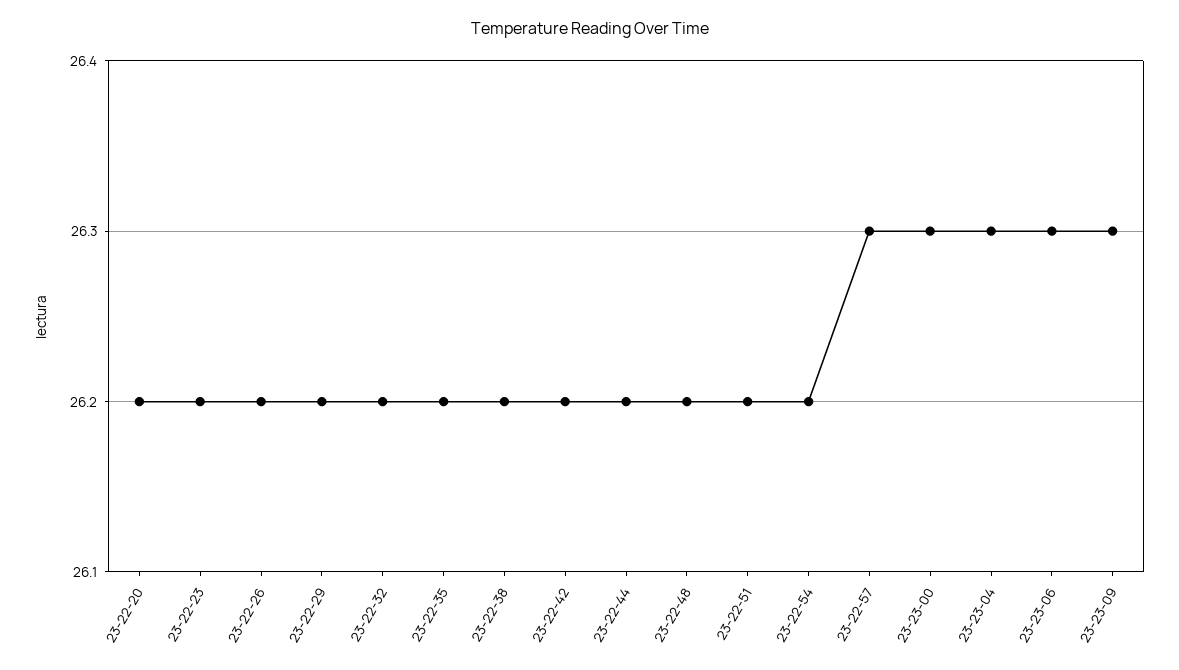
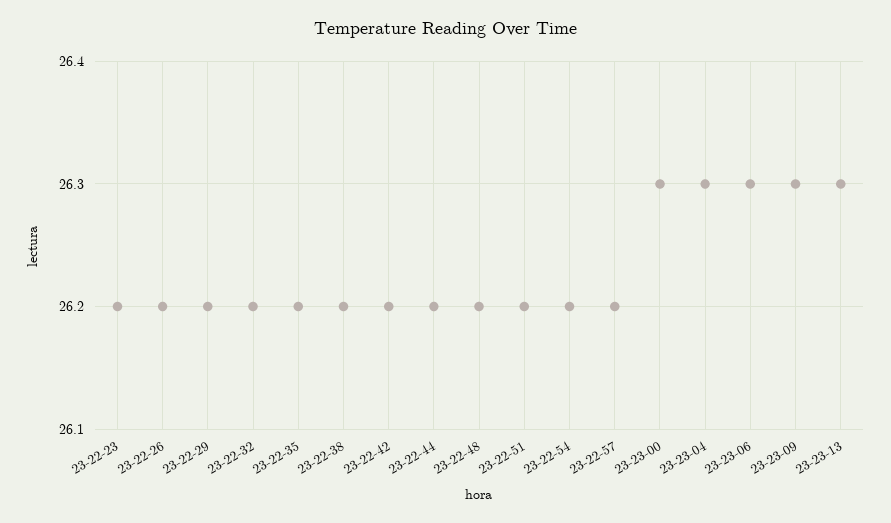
23-22-20: 26.2 -> none
23-22-57: 26.3 -> 26.2
23-23-13: none -> 26.3

